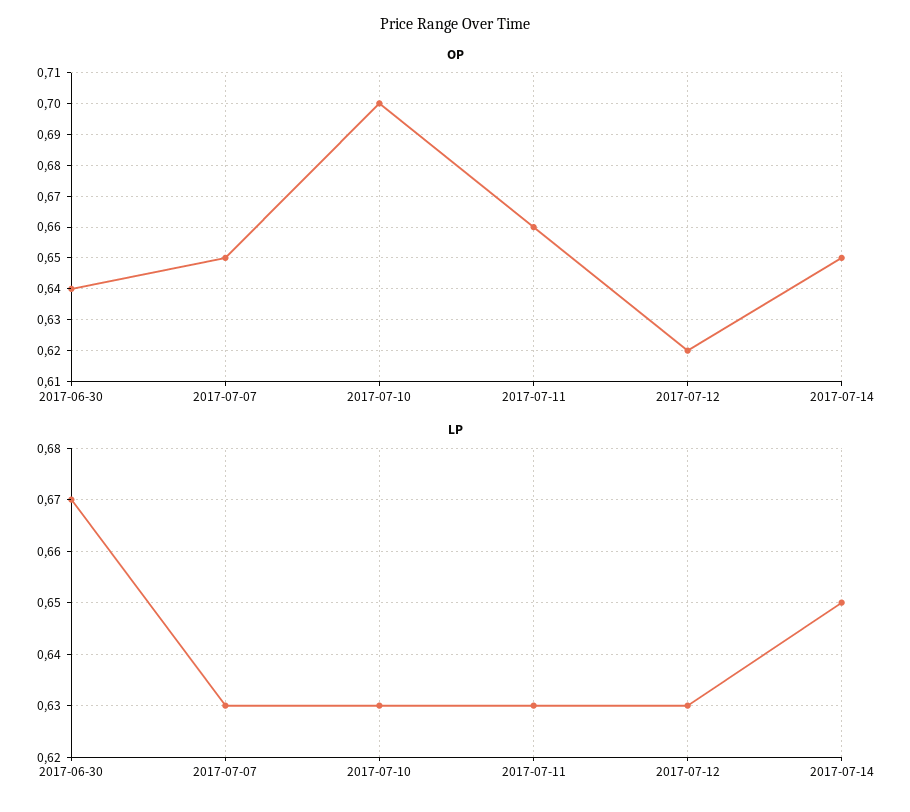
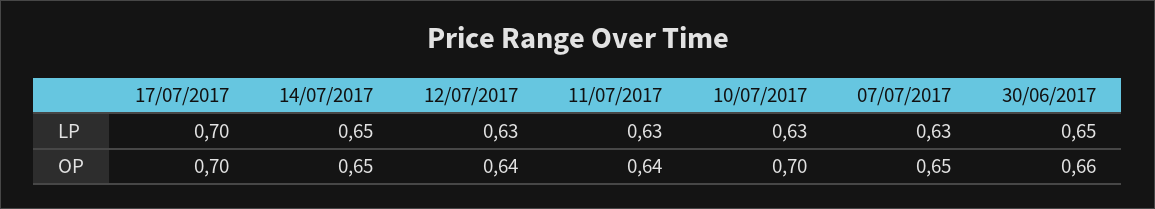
OP, 2017-06-30: 0.64 -> 0.66
OP, 2017-07-11: 0.66 -> 0.64
OP, 2017-07-12: 0.62 -> 0.64
LP, 2017-06-30: 0.67 -> 0.65
LP, 17/07/2017: none -> 0.7
OP, 17/07/2017: none -> 0.7

